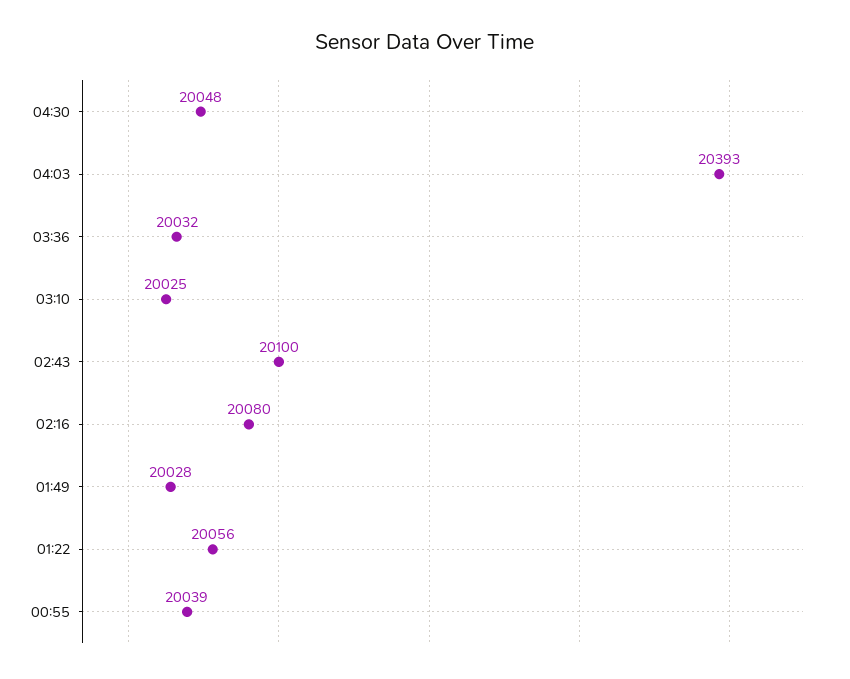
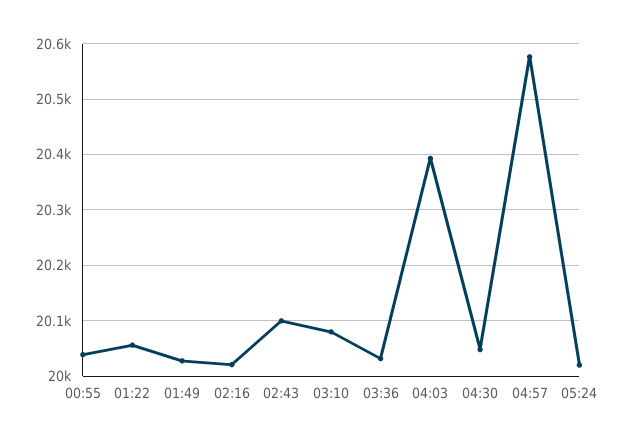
03:10: 20025 -> 20080
02:16: 20080 -> 20020
04:57: none -> 20580
05:24: none -> 20020

